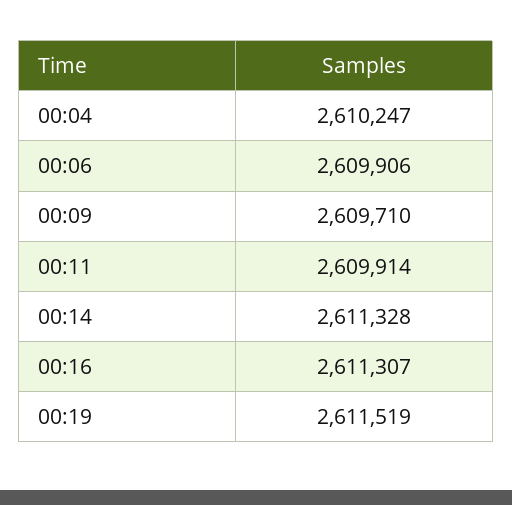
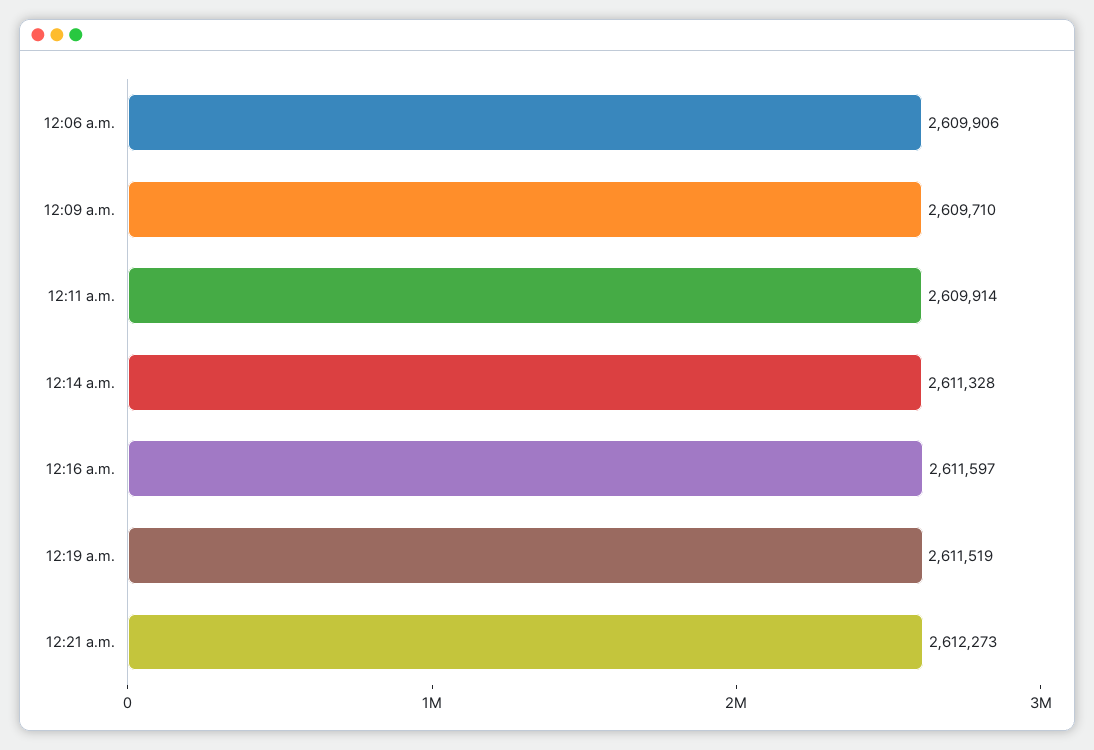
00:04: 2610247 -> none
00:16: 2611307 -> 2611597
12:21 a.m.: none -> 2612273

